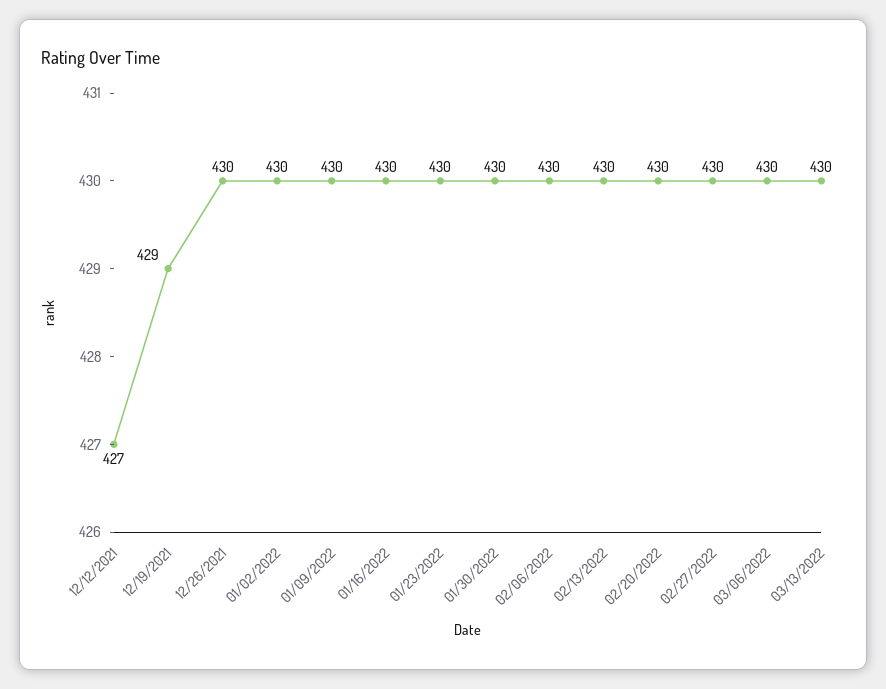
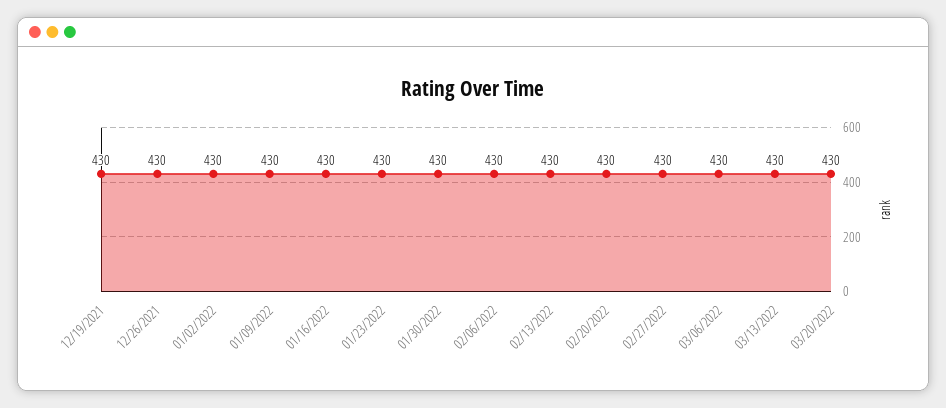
12/12/2021: 427 -> none
12/19/2021: 429 -> 430
03/20/2022: none -> 430

